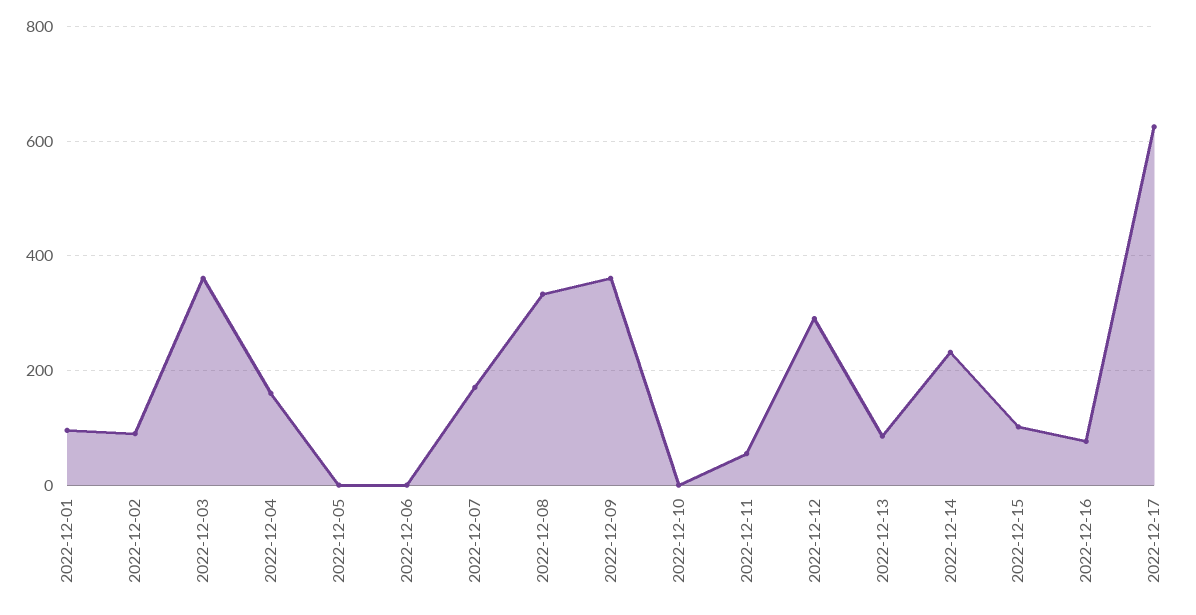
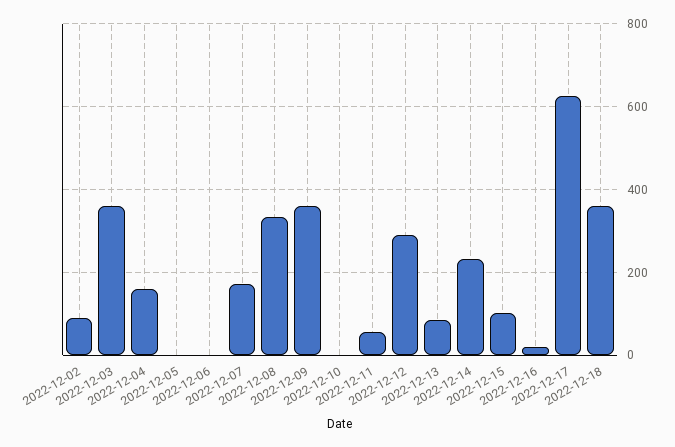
2022-12-01: 100 -> none
2022-12-16: 80 -> 20
2022-12-18: none -> 360

